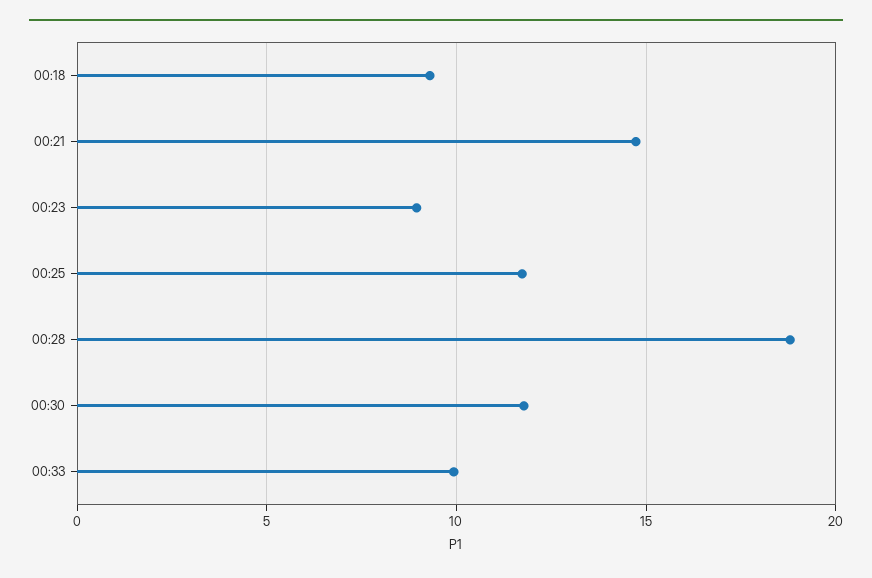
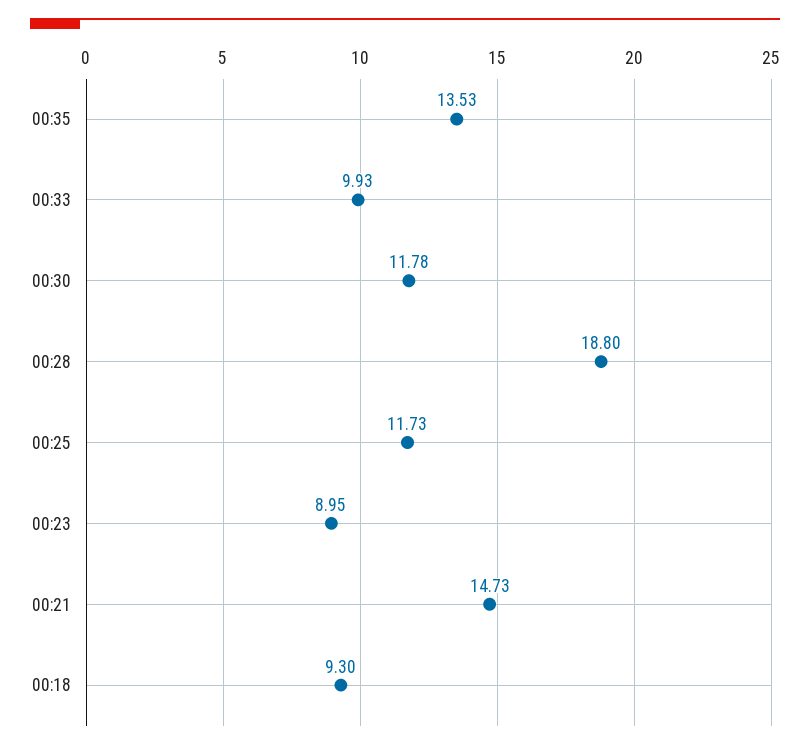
00:35: none -> 13.53

